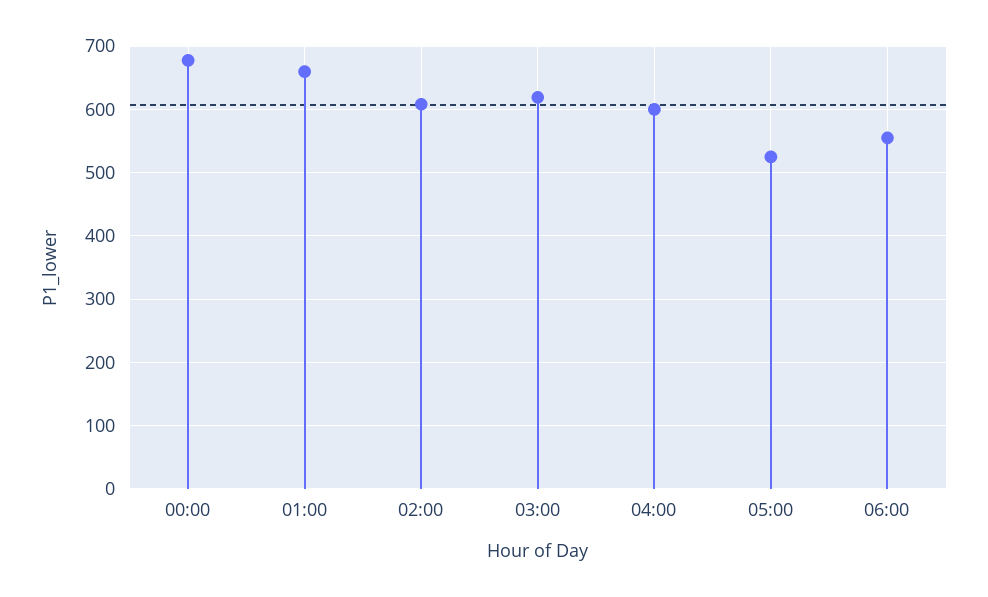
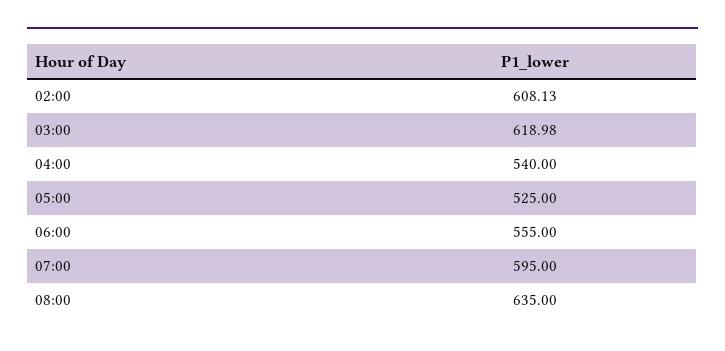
00:00: 680 -> none
01:00: 660 -> none
04:00: 600 -> 540
07:00: none -> 595
08:00: none -> 635

